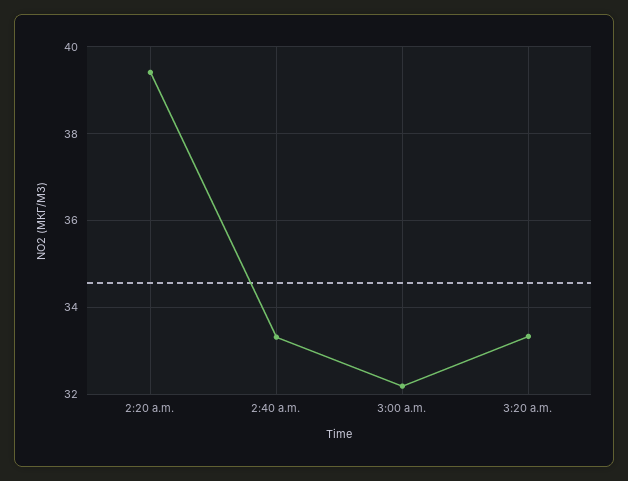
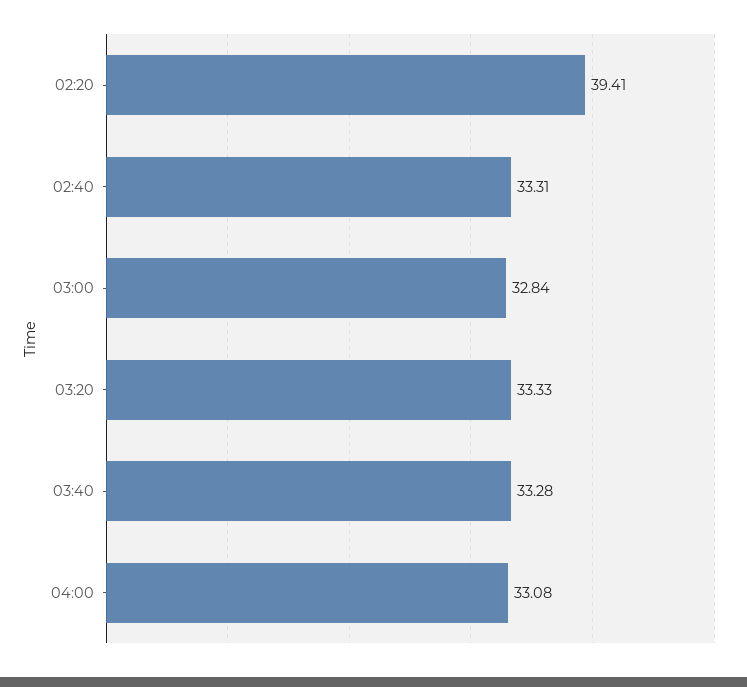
3:00 a.m.: 32.2 -> 32.84
03:40: none -> 33.28
04:00: none -> 33.08

